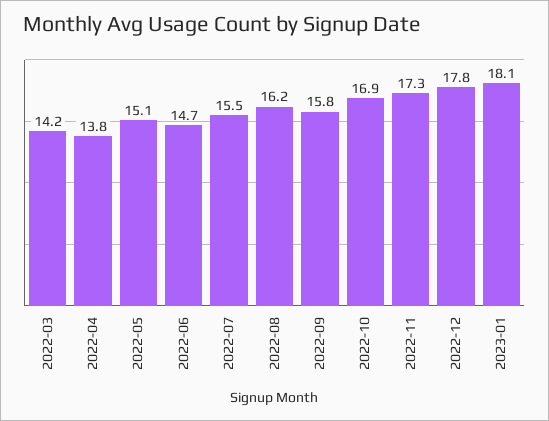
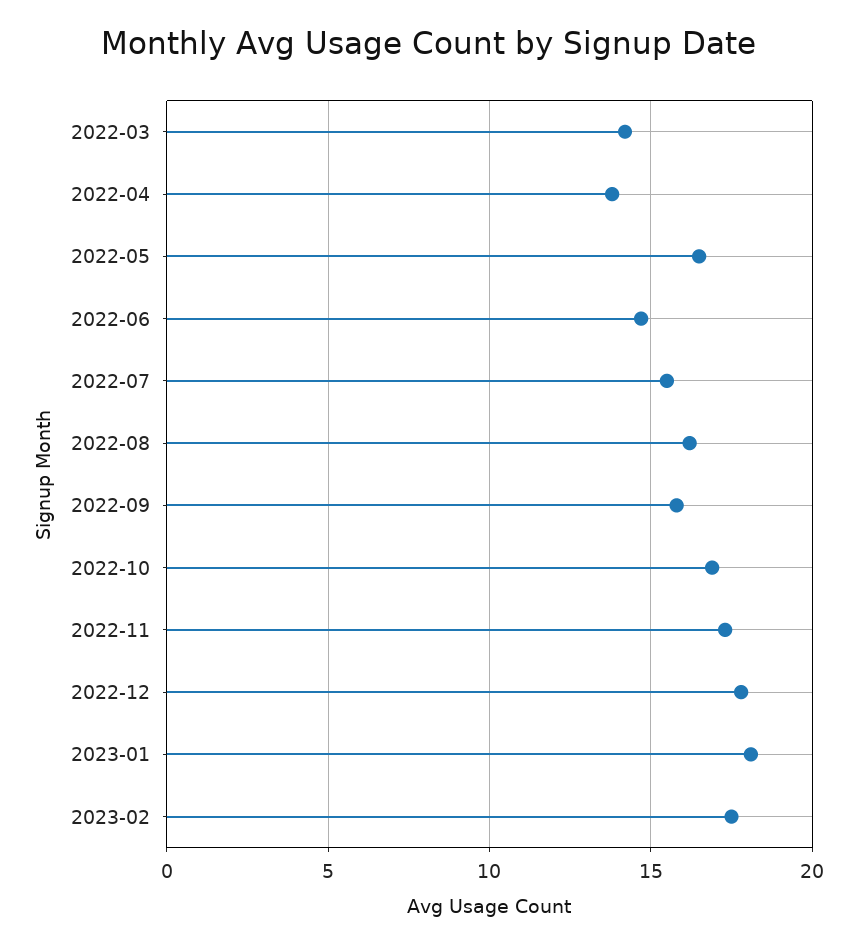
2022-05: 15.1 -> 16.5
2023-02: none -> 17.5

